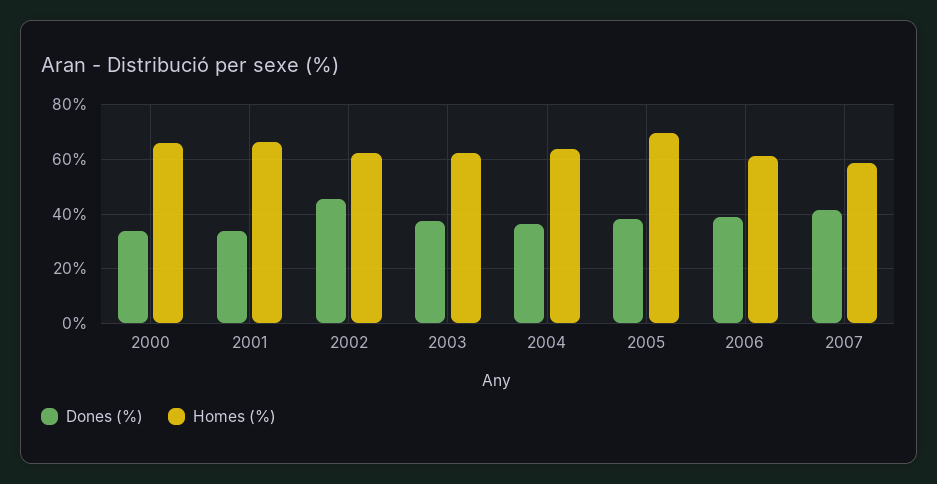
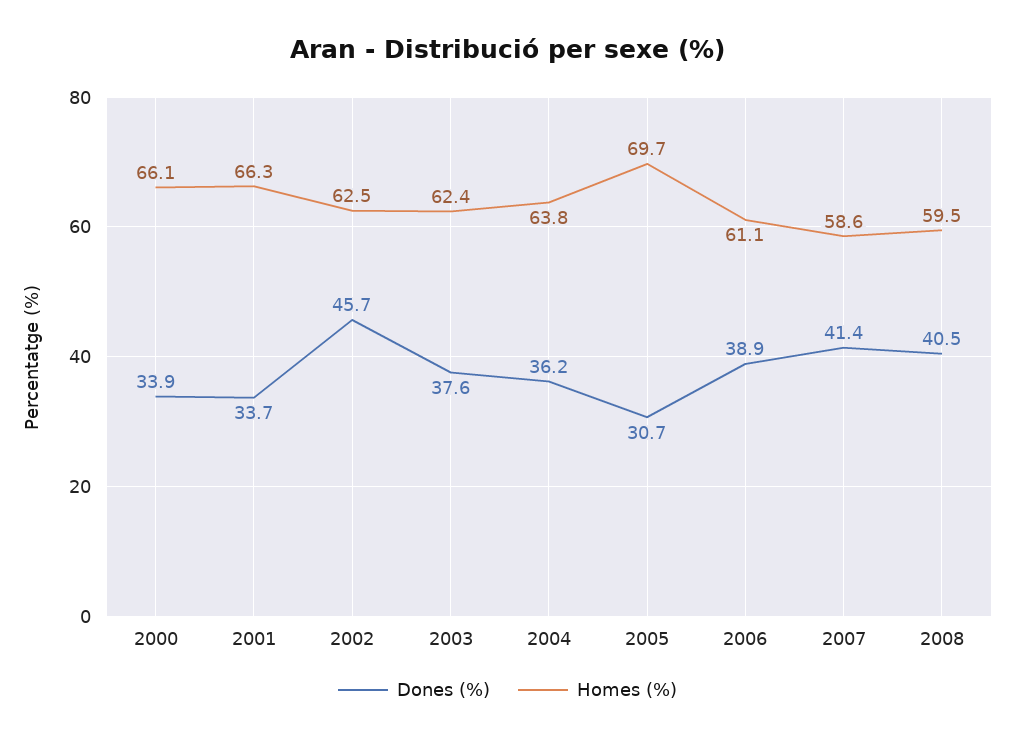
Dones (%), 2005: 37.5 -> 30.7
Dones (%), 2008: none -> 40.5
Homes (%), 2008: none -> 59.5

